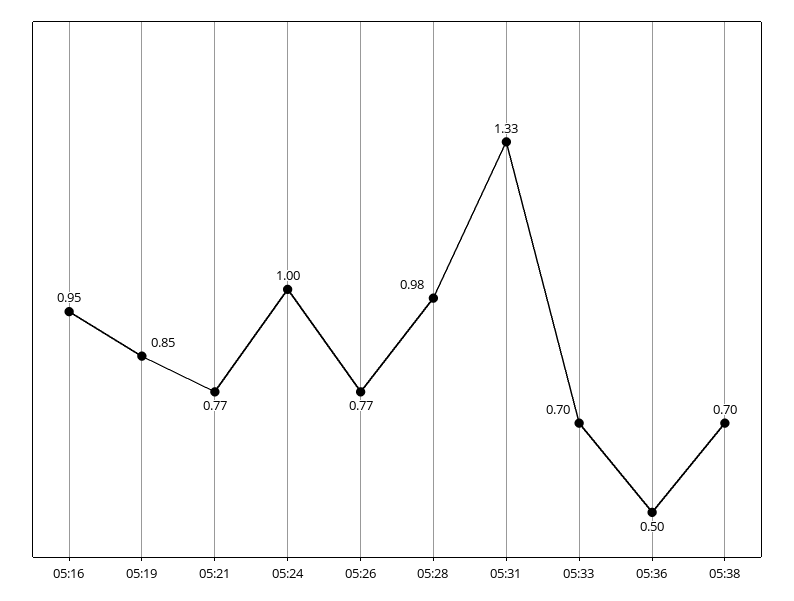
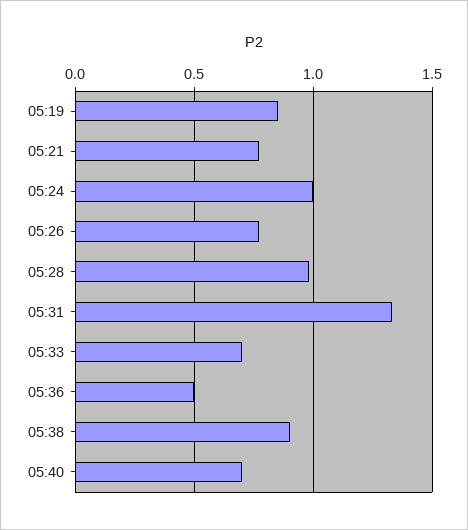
05:16: 0.95 -> none
05:38: 0.7 -> 0.9
05:40: none -> 0.7

